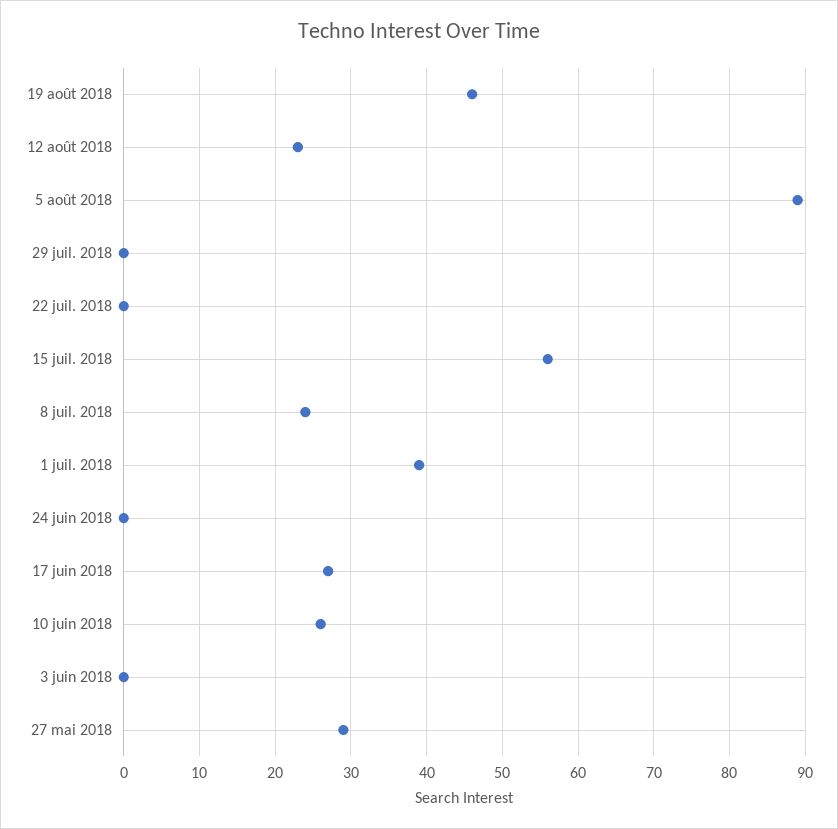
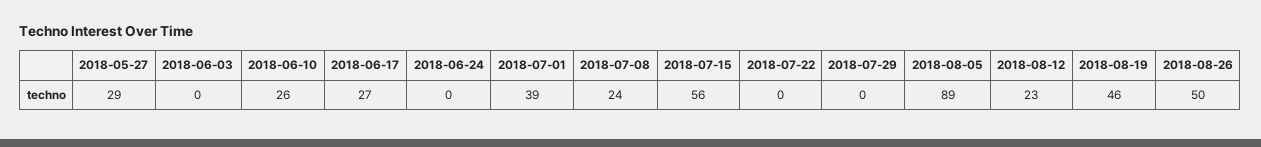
2018-08-26: none -> 50

